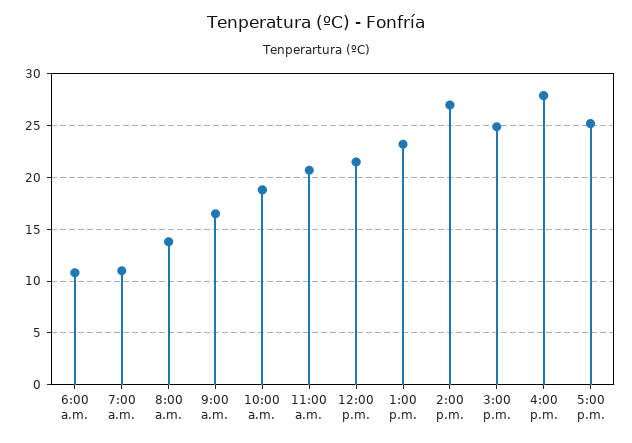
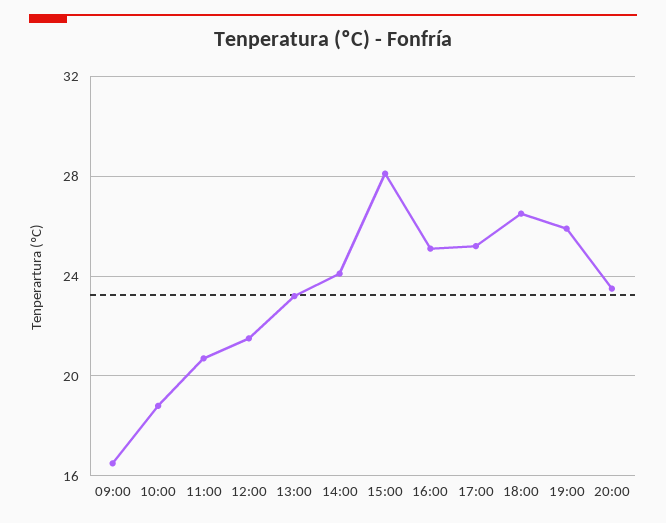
6:00 a.m.: 11 -> none
7:00 a.m.: 11 -> none
8:00 a.m.: 14 -> none
2:00 p.m.: 27 -> 24
3:00 p.m.: 25 -> 28
4:00 p.m.: 28 -> 25
18:00: none -> 26.5
19:00: none -> 26
20:00: none -> 23.5

